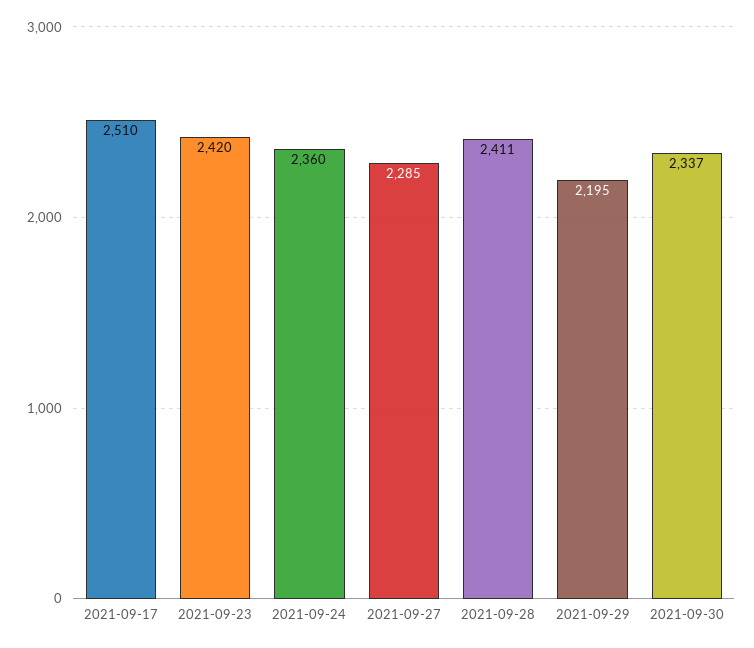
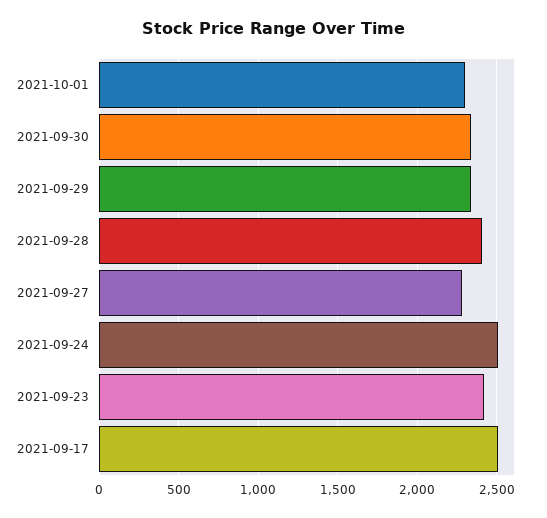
2021-09-24: 2360 -> 2500
2021-09-29: 2195 -> 2350
2021-10-01: none -> 2300

